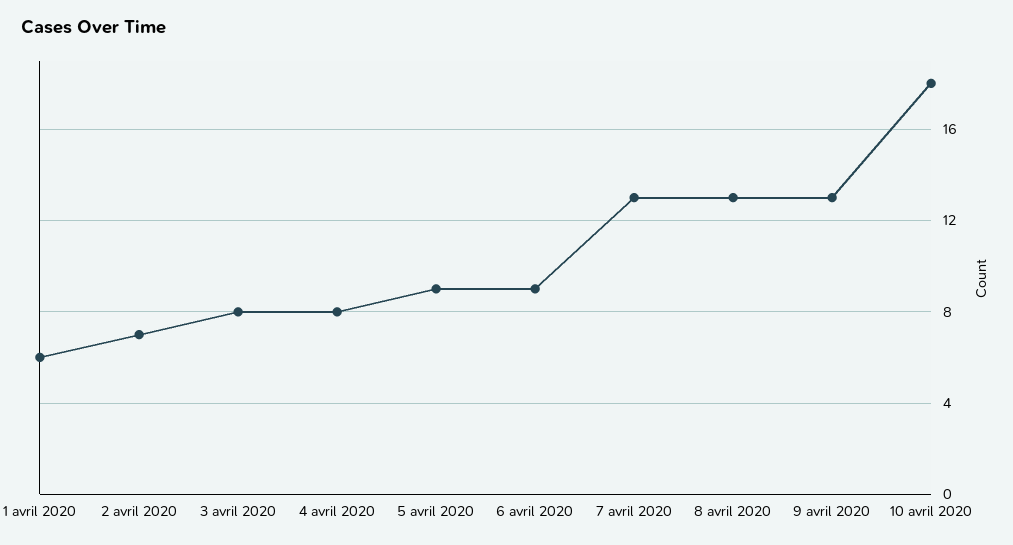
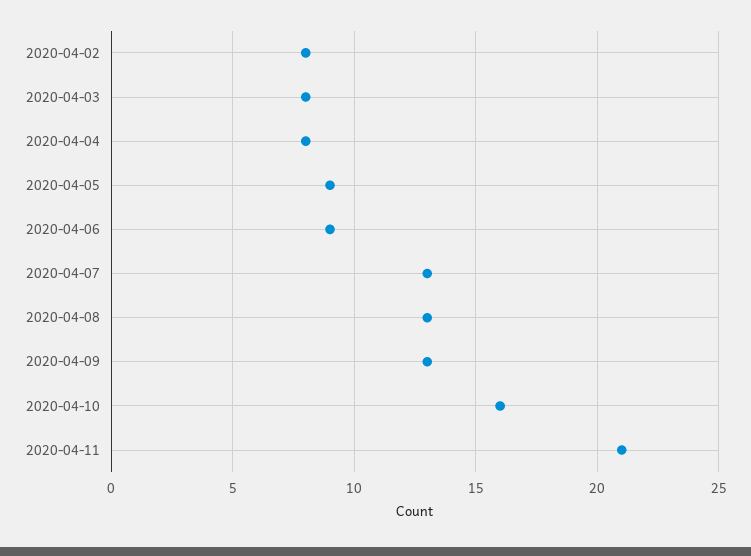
1 avril 2020: 6 -> none
2 avril 2020: 7 -> 8
10 avril 2020: 18 -> 16
2020-04-11: none -> 21

